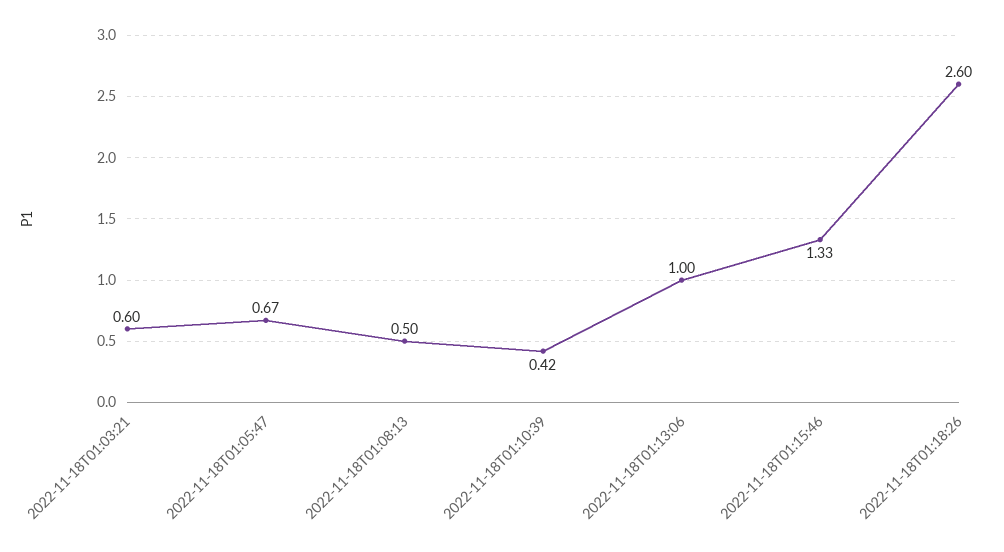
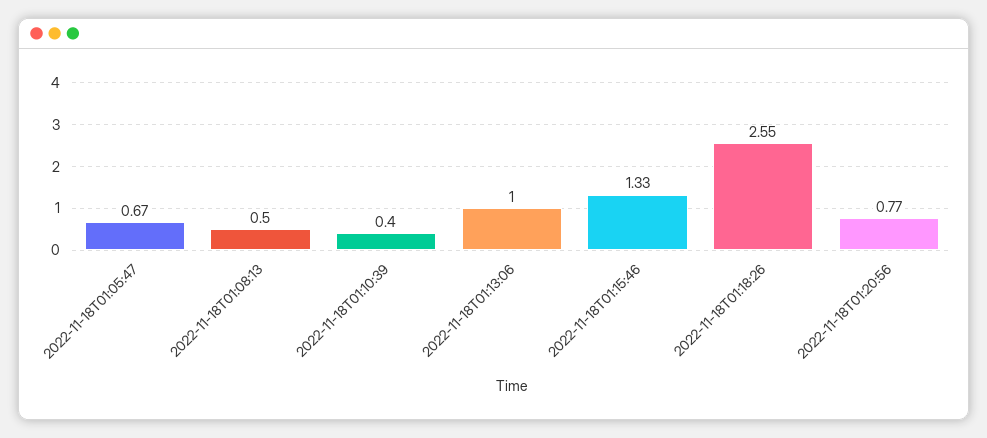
2022-11-18T01:03:21: 0.6 -> none
2022-11-18T01:10:39: 0.42 -> 0.4
2022-11-18T01:18:26: 2.6 -> 2.55
2022-11-18T01:20:56: none -> 0.77

